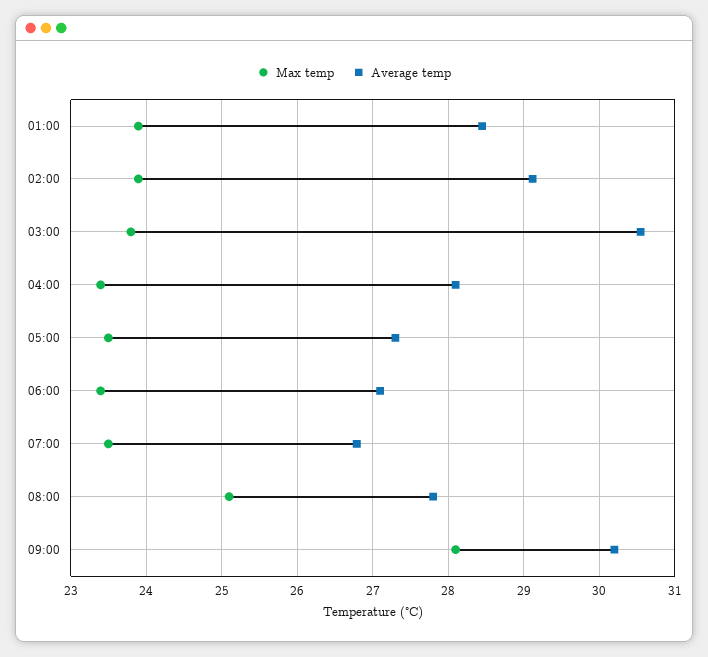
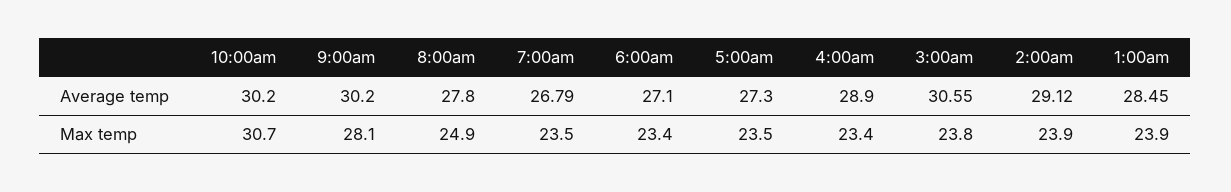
Average temp, 04:00: 28.1 -> 28.9
Max temp, 08:00: 25.1 -> 24.9
Average temp, 10:00am: none -> 30.2
Max temp, 10:00am: none -> 30.7

